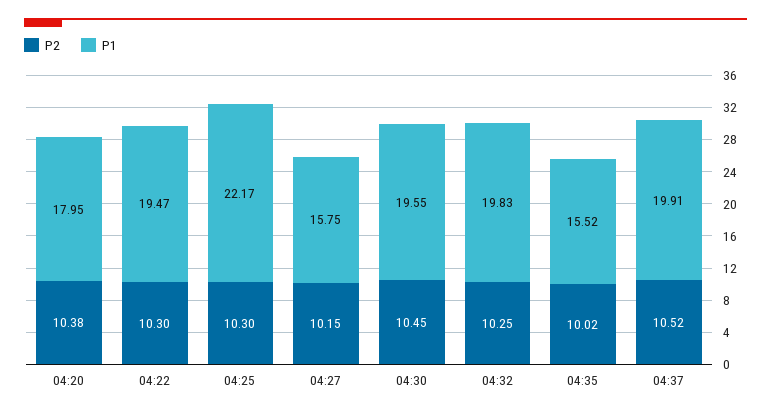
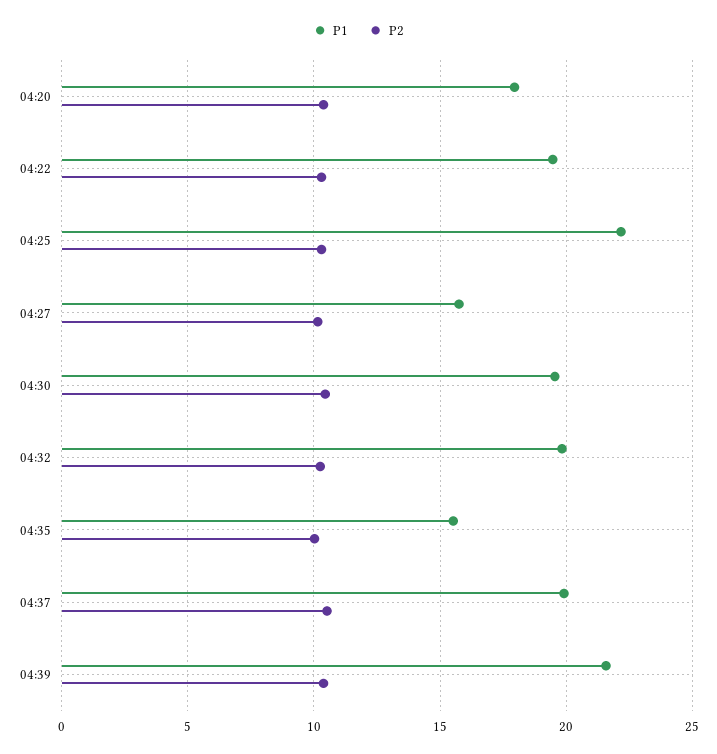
P1, 04:39: none -> 21.5
P2, 04:39: none -> 10.5

